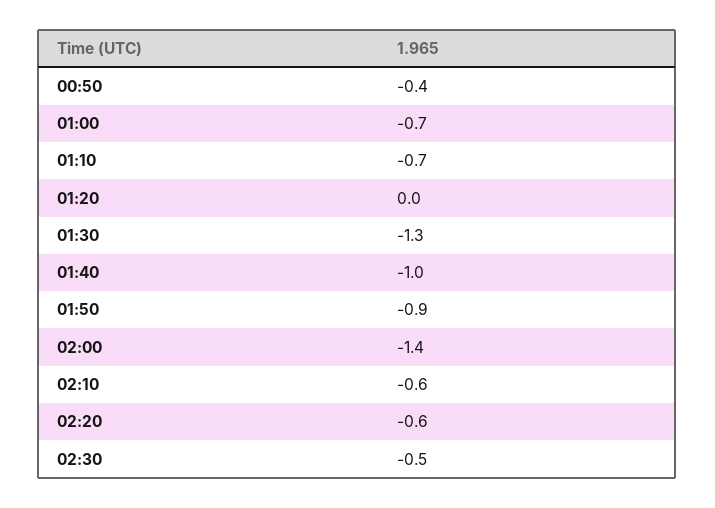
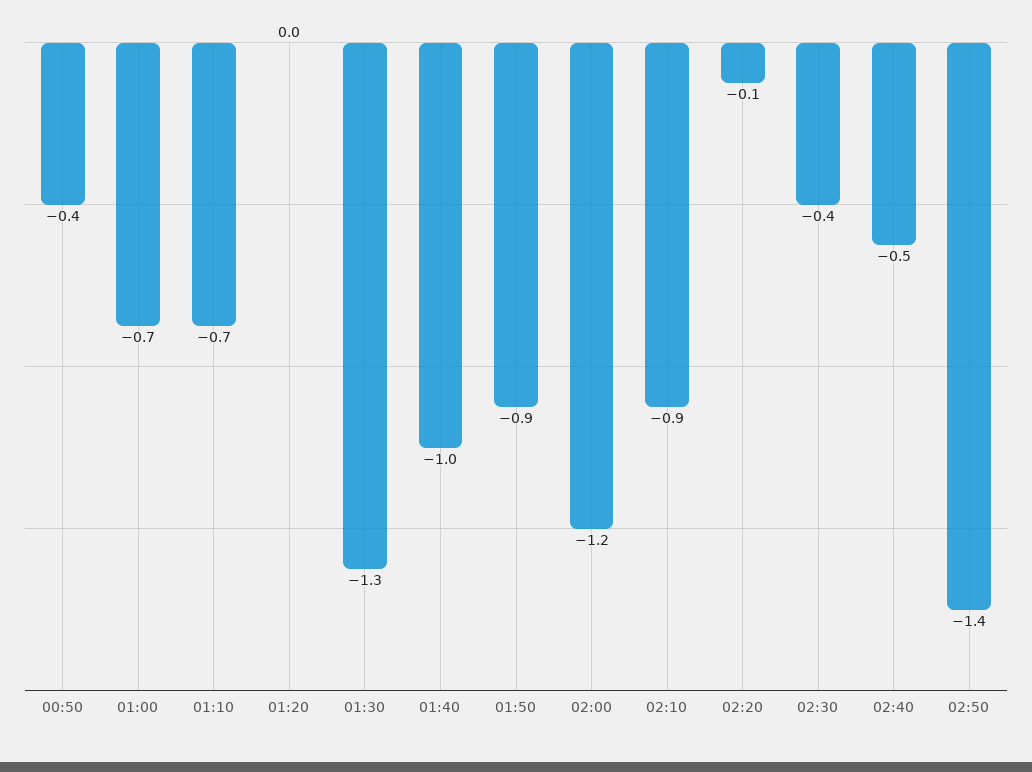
02:00: -1.4 -> -1.2
02:10: -0.6 -> -0.9
02:20: -0.6 -> -0.1
02:30: -0.5 -> -0.4
02:40: none -> -0.5
02:50: none -> -1.4

